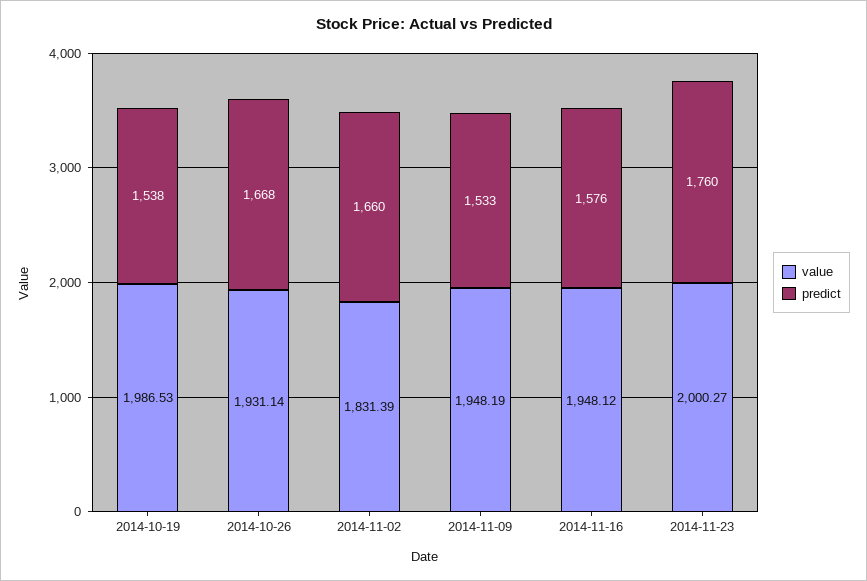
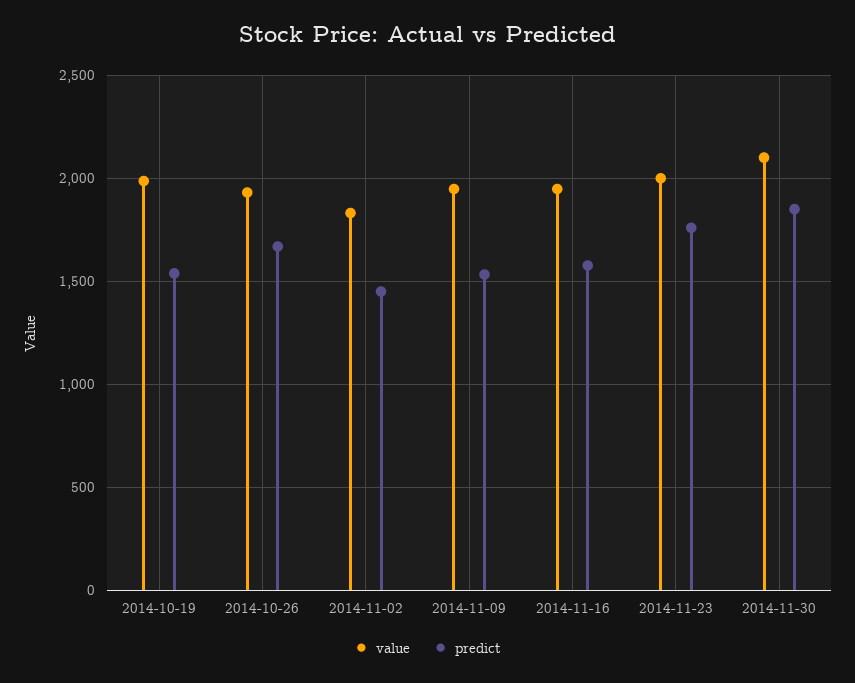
predict, 2014-11-02: 1660 -> 1450
value, 2014-11-30: none -> 2100
predict, 2014-11-30: none -> 1850

